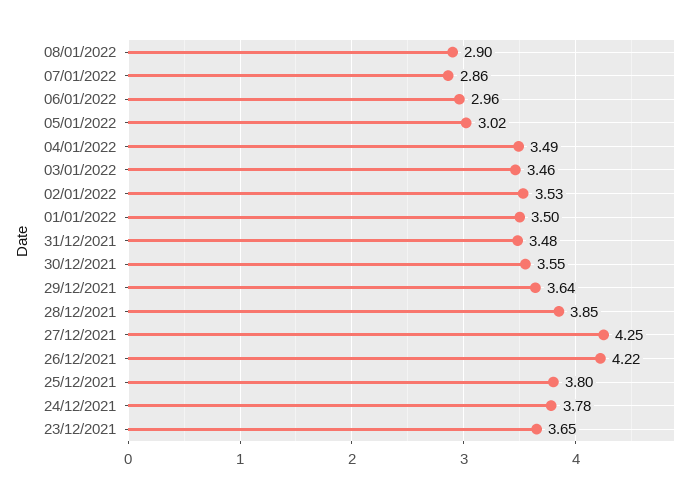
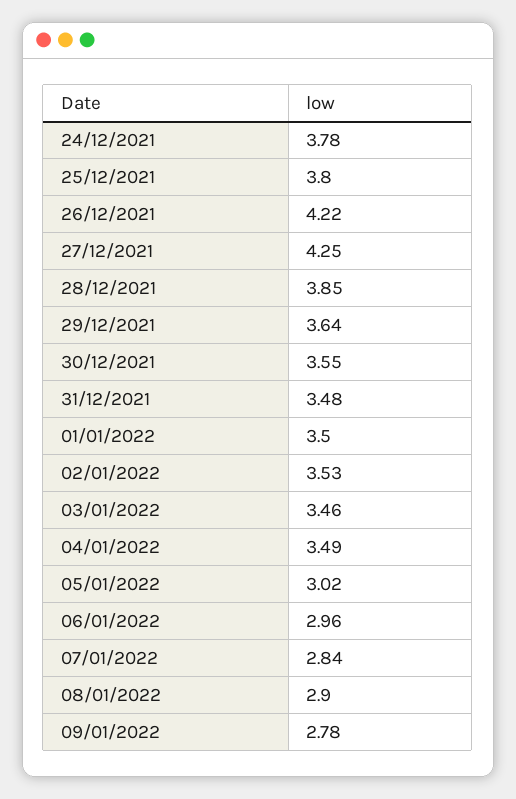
07/01/2022: 2.86 -> 2.84
23/12/2021: 3.65 -> none
09/01/2022: none -> 2.78

